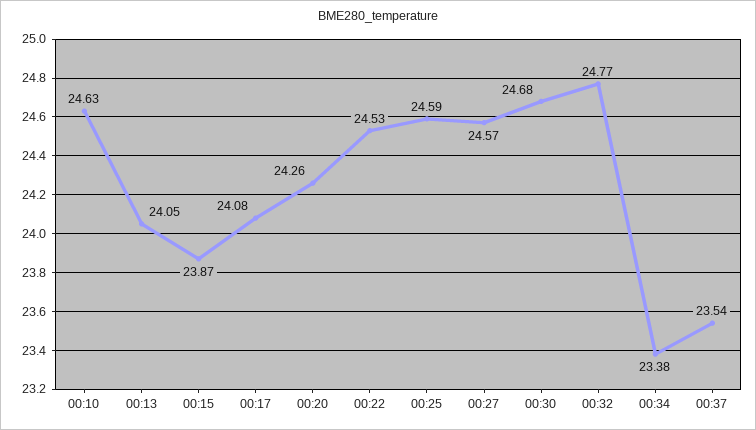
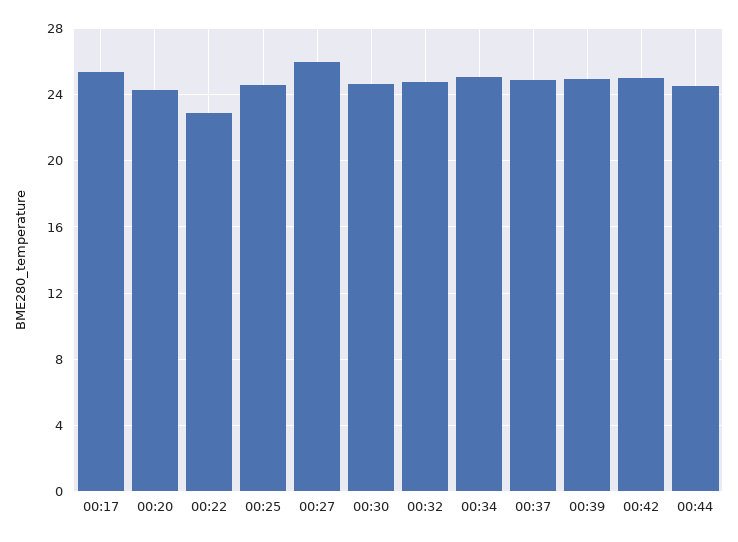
00:10: 24.63 -> none
00:13: 24.05 -> none
00:15: 23.87 -> none
00:17: 24.08 -> 25.5
00:22: 24.53 -> 23
00:27: 24.57 -> 26
00:34: 23.38 -> 25
00:37: 23.54 -> 25
00:39: none -> 25
00:42: none -> 25
00:44: none -> 24.5

